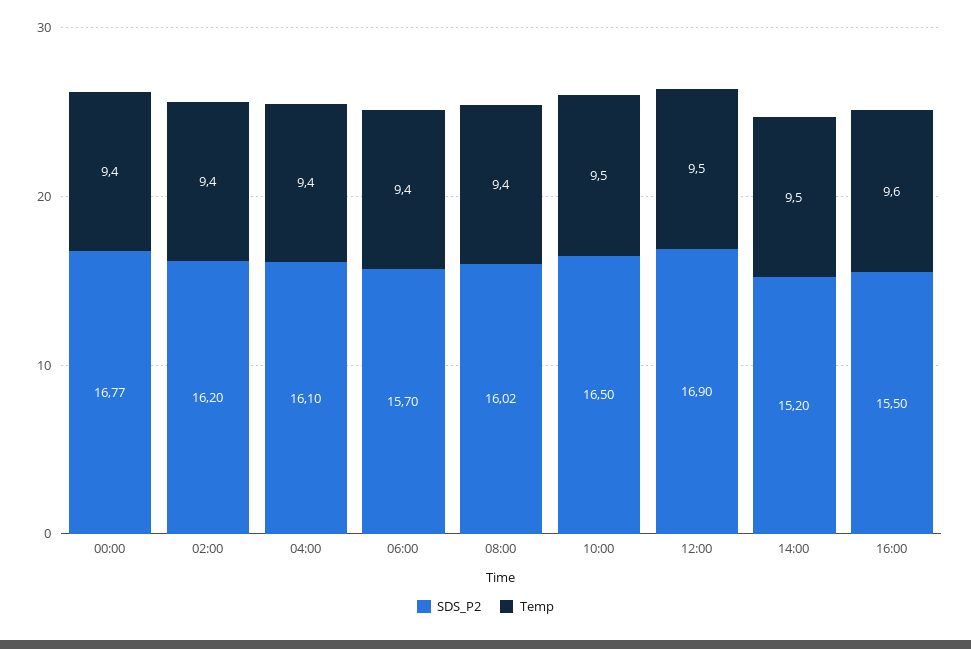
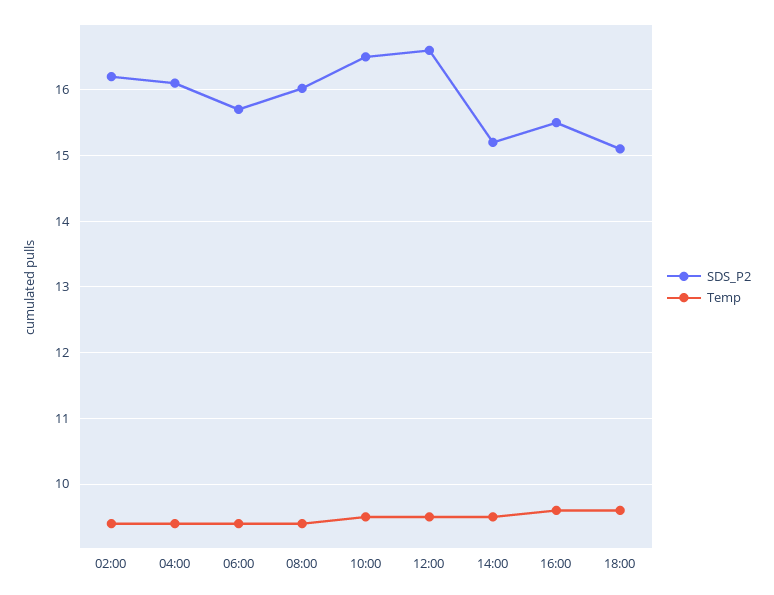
SDS_P2, 00:00: 16.77 -> none
Temp, 00:00: 9.4 -> none
SDS_P2, 12:00: 16.9 -> 16.6
SDS_P2, 18:00: none -> 15.1
Temp, 18:00: none -> 9.6

